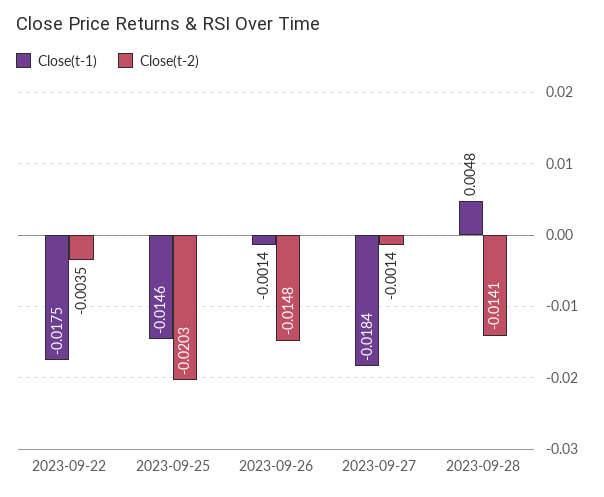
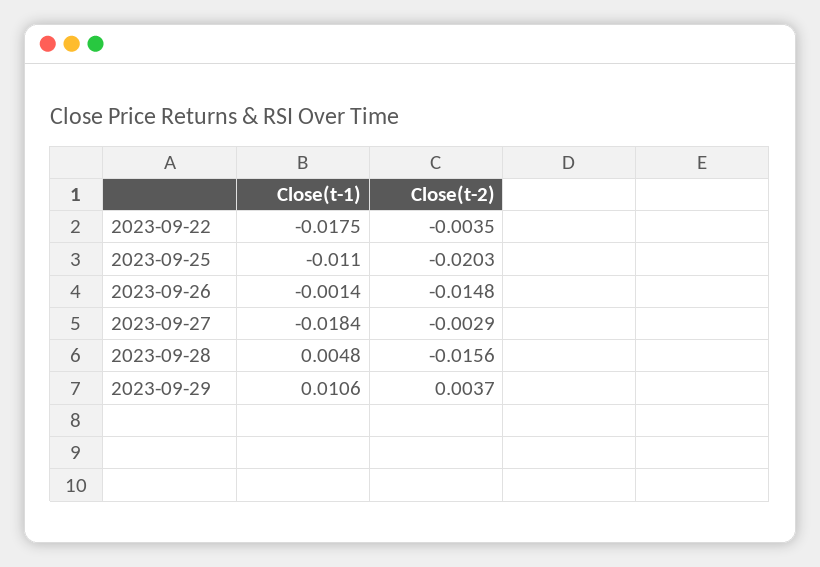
Close(t-1), 2023-09-25: -0.0146 -> -0.011
Close(t-2), 2023-09-27: -0.0014 -> -0.0029
Close(t-2), 2023-09-28: -0.0141 -> -0.0156
Close(t-1), 2023-09-29: none -> 0.0106
Close(t-2), 2023-09-29: none -> 0.0037

